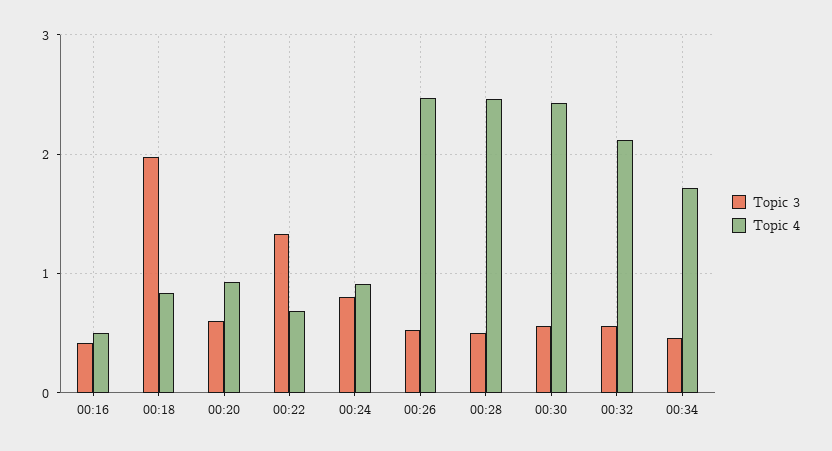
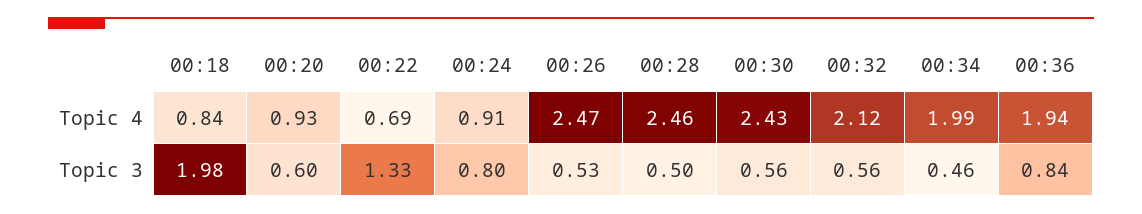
Topic 3, 00:16: 0.4 -> none
Topic 4, 00:16: 0.5 -> none
Topic 4, 00:34: 1.7 -> 1.99
Topic 4, 00:36: none -> 1.94
Topic 3, 00:36: none -> 0.84

